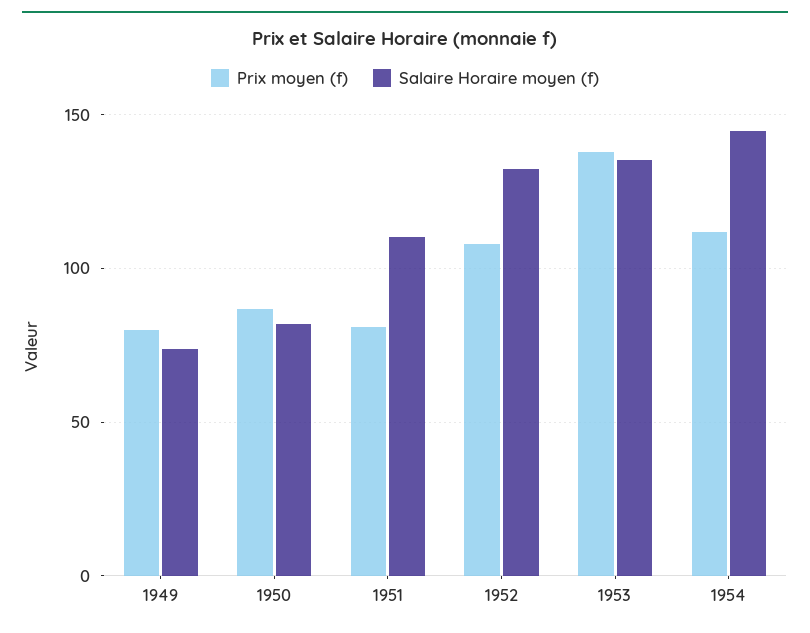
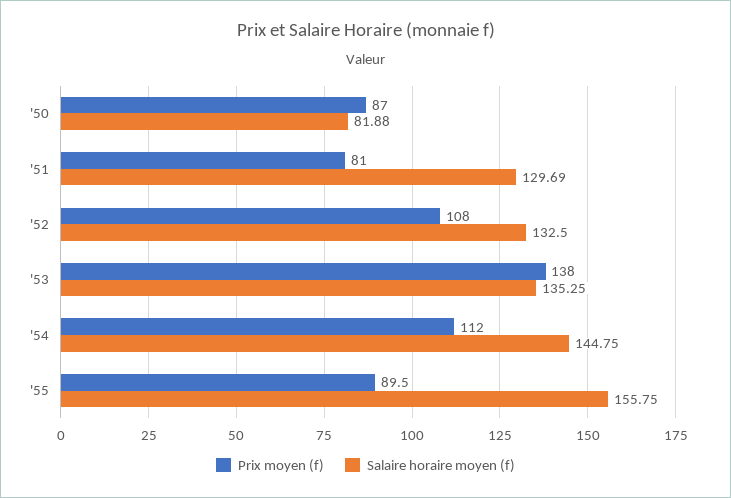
Prix moyen (f), 1949: 80 -> none
Salaire Horaire moyen (f), 1949: 75 -> none
Salaire Horaire moyen (f), 1951: 110 -> 129.69
Prix moyen (f), '55: none -> 89.5
Salaire Horaire moyen (f), '55: none -> 155.75

